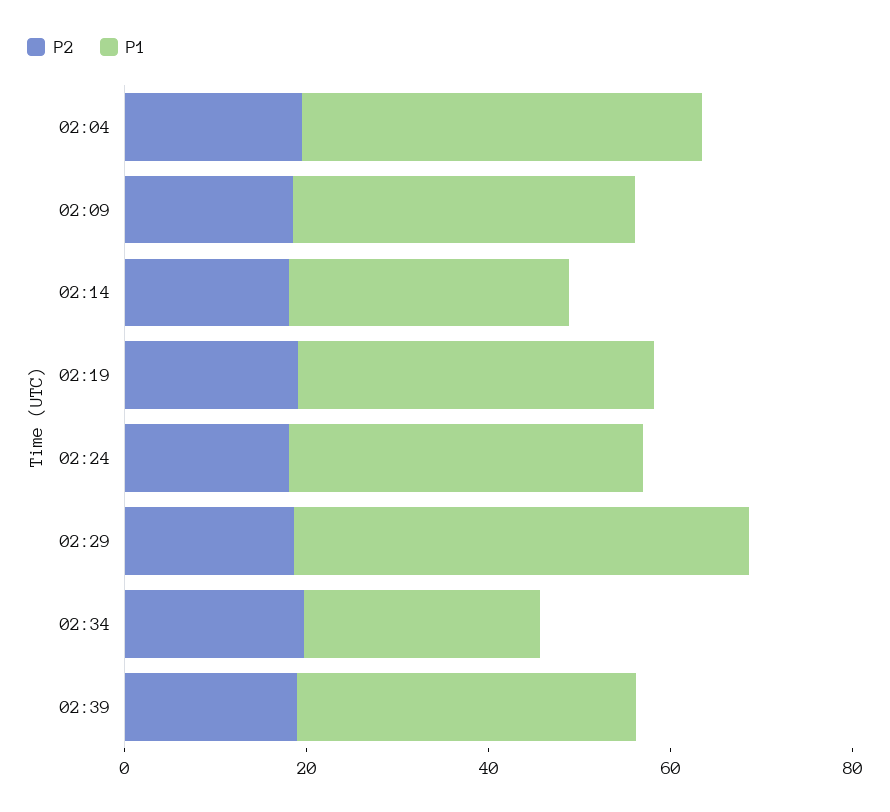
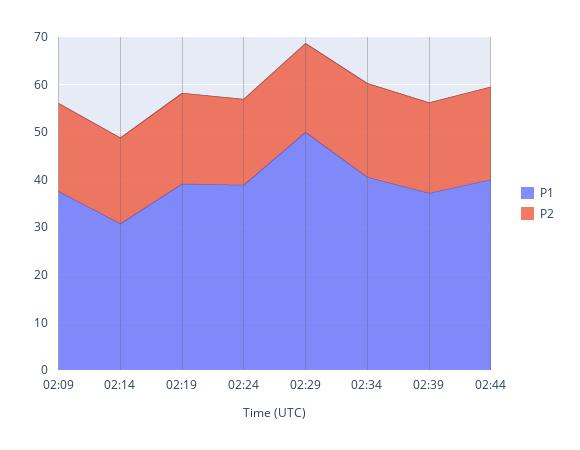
P2, 02:04: 20 -> none
P1, 02:04: 45 -> none
P1, 02:34: 25 -> 40
P1, 02:44: none -> 40
P2, 02:44: none -> 20

